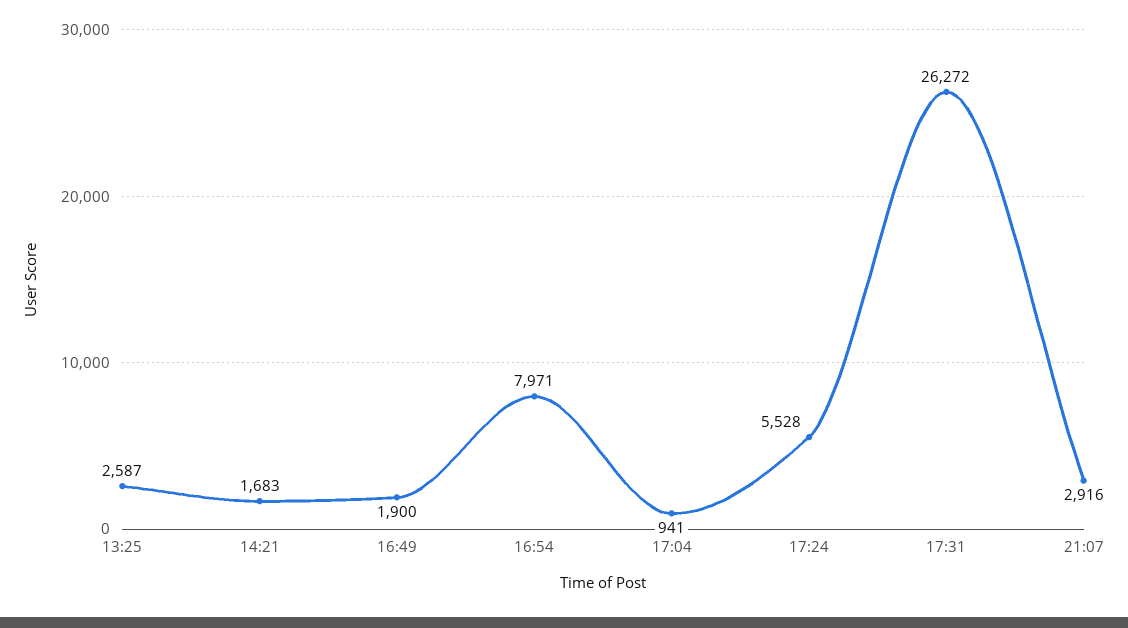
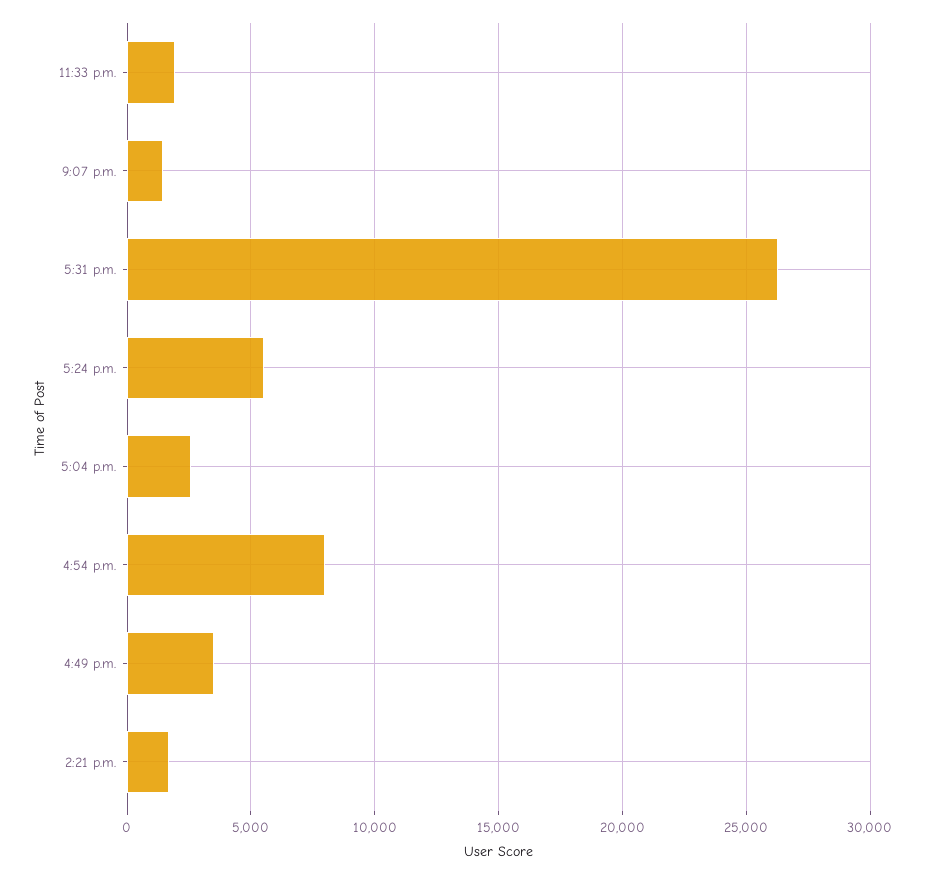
13:25: 2587 -> none
16:49: 1900 -> 3500
17:04: 941 -> 2500
21:07: 2916 -> 1500
11:33 p.m.: none -> 2000

